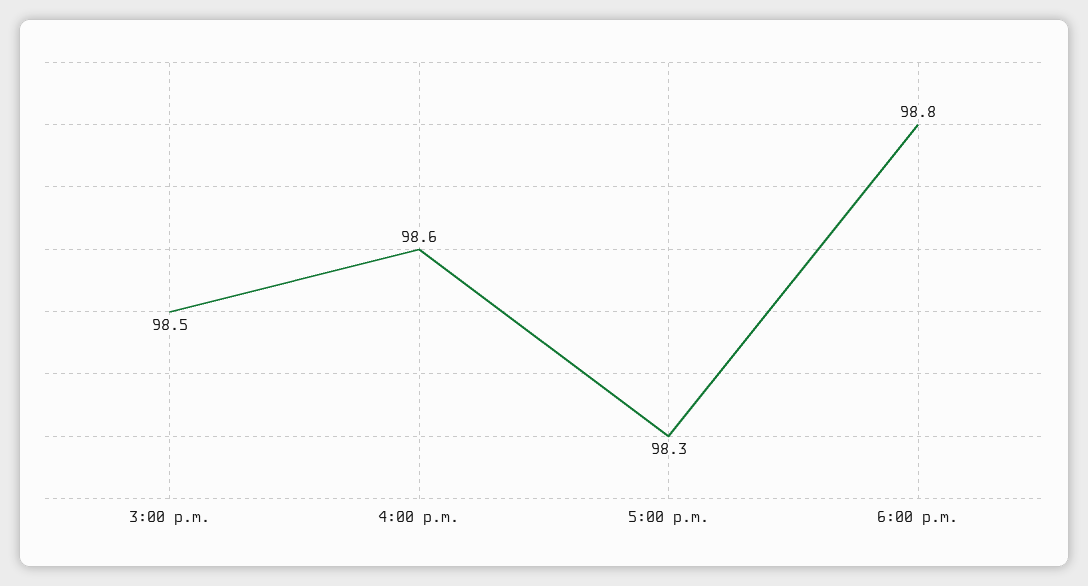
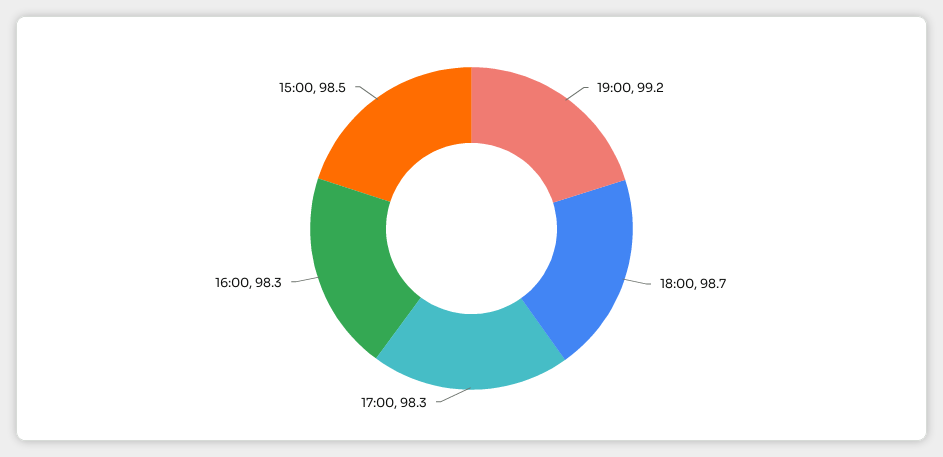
4:00 p.m.: 98.6 -> 98.3
6:00 p.m.: 98.8 -> 98.7
19:00: none -> 99.2

